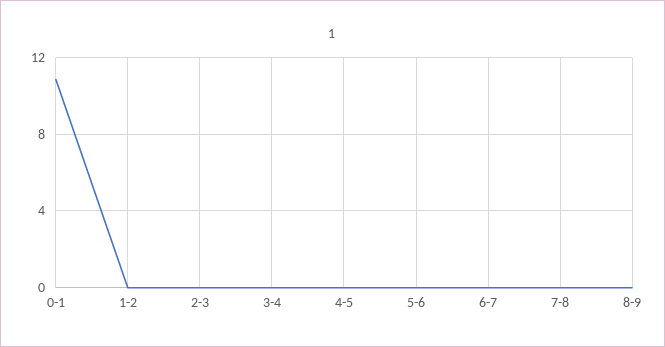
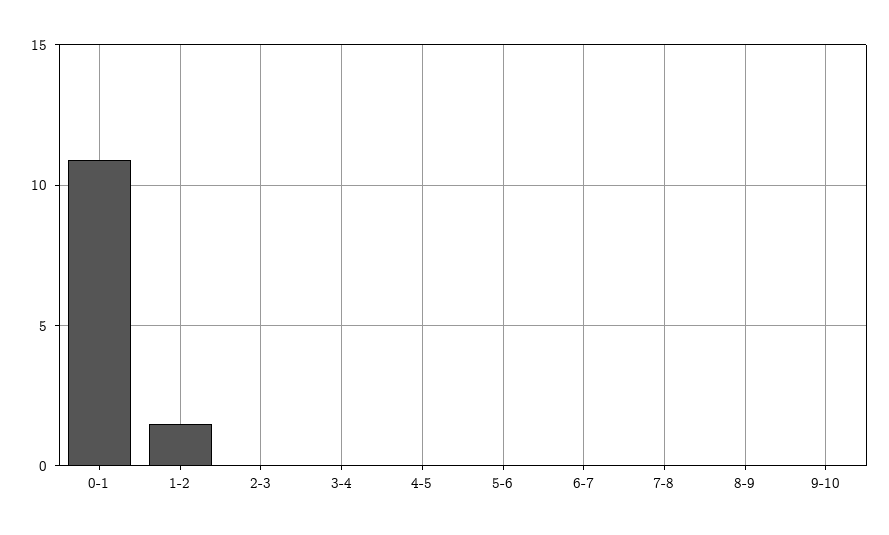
1-2: 0 -> 1.5
9-10: none -> 0

